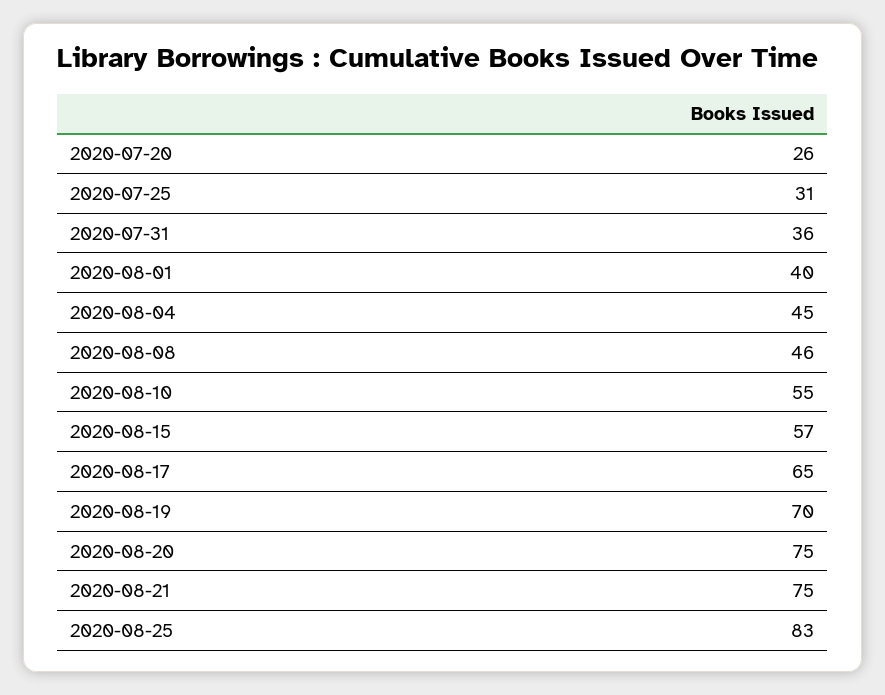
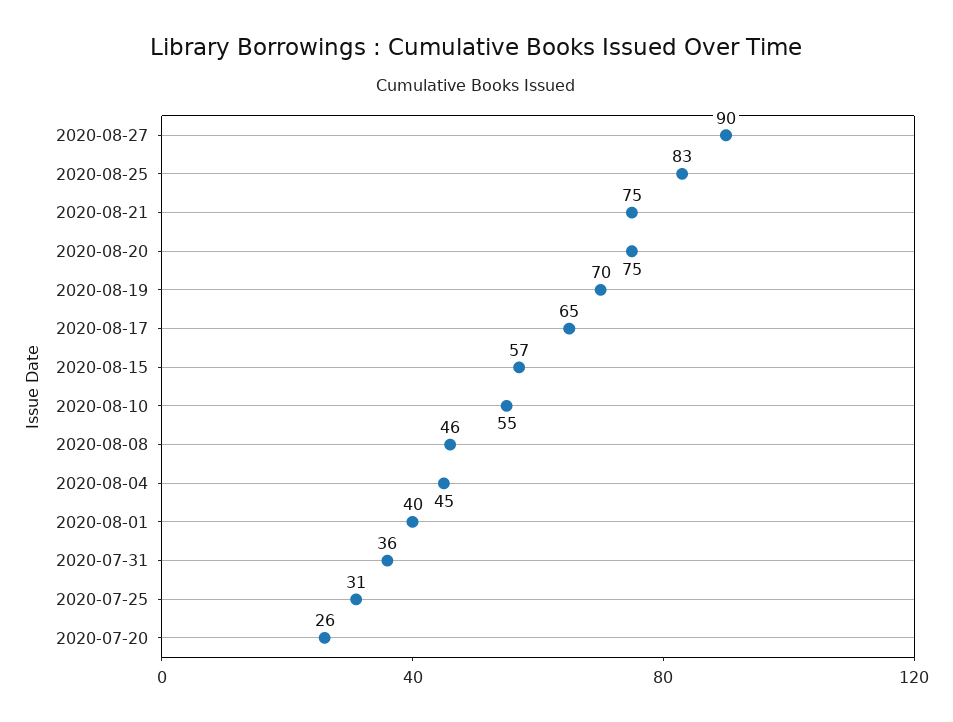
2020-08-27: none -> 90

